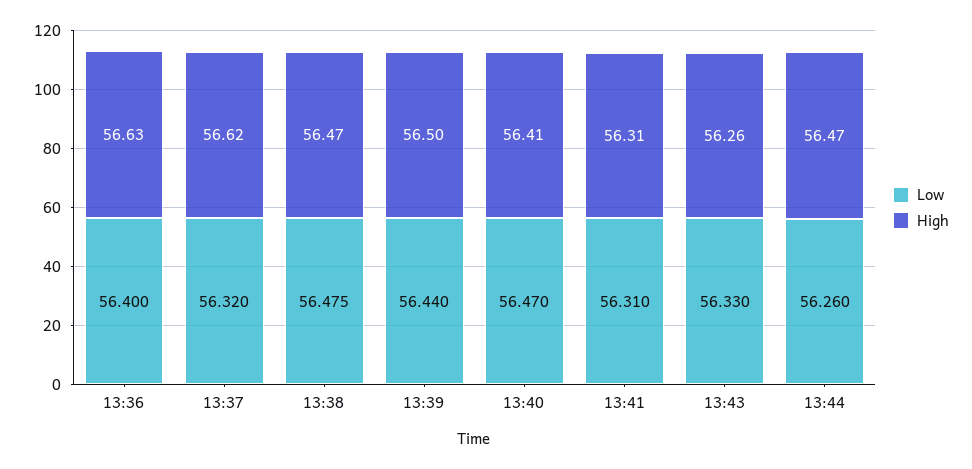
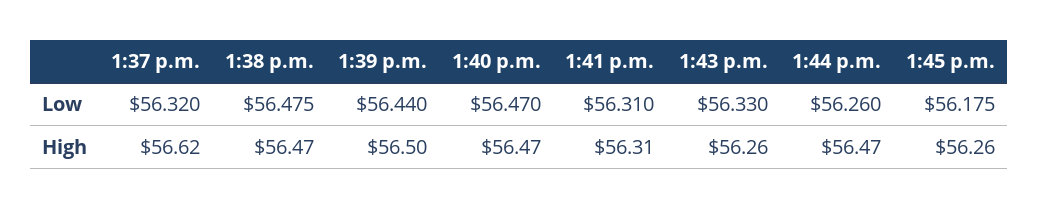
Low, 13:36: 56.4 -> none
High, 13:36: 56.63 -> none
High, 13:40: 56.41 -> 56.47
Low, 1:45 p.m.: none -> 56.175
High, 1:45 p.m.: none -> 56.26

